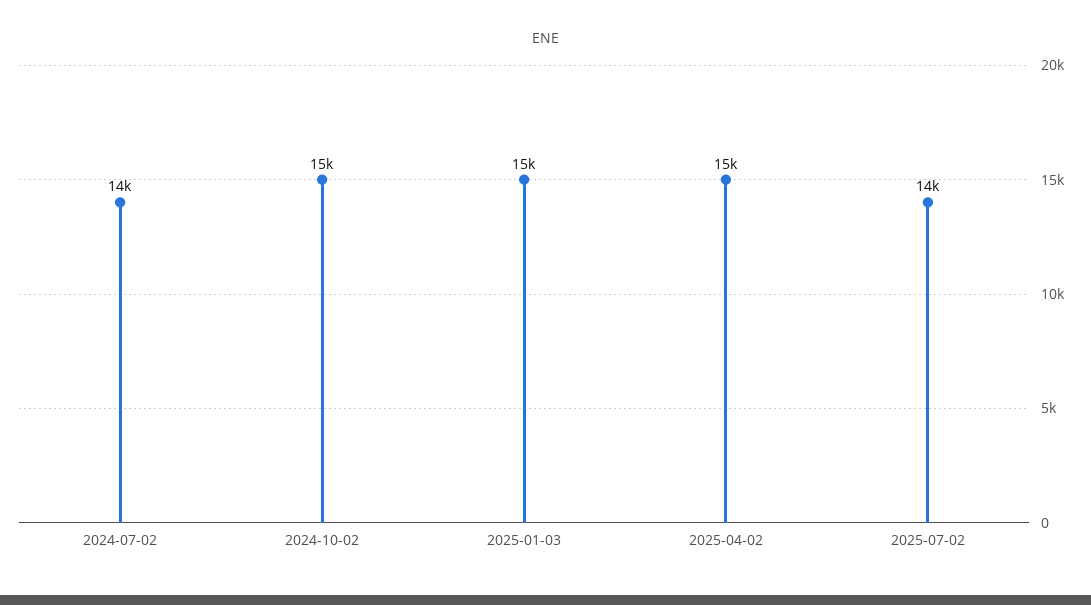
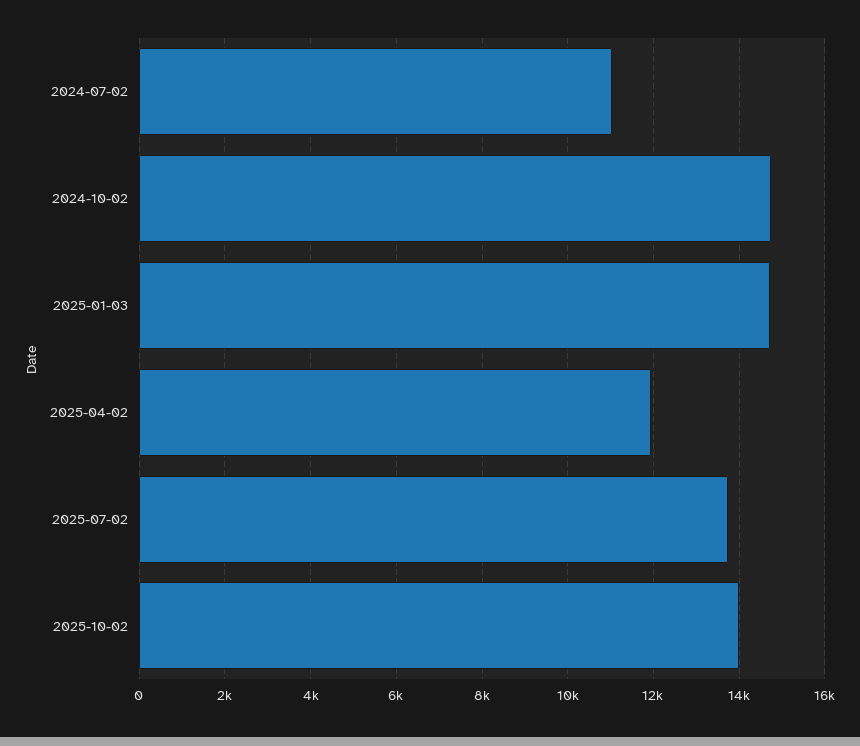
2024-07-02: 14000 -> 11000
2025-04-02: 15000 -> 12000
2025-10-02: none -> 14000

